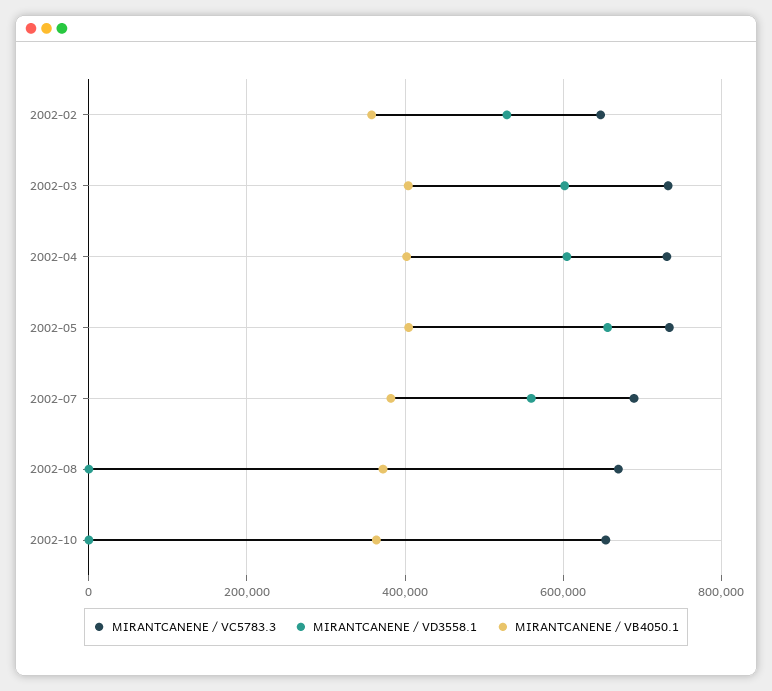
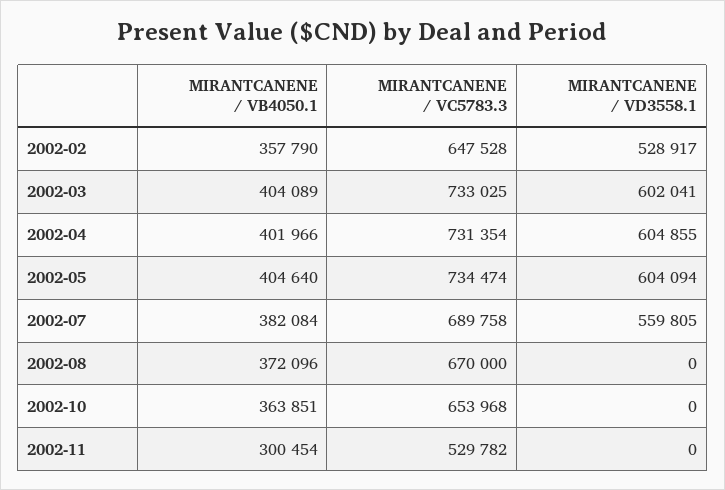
MIRANTCANENE / VD3558.1, 2002-05: 660000 -> 604094
MIRANTCANENE / VB4050.1, 2002-11: none -> 300454
MIRANTCANENE / VC5783.3, 2002-11: none -> 529782
MIRANTCANENE / VD3558.1, 2002-11: none -> 0

